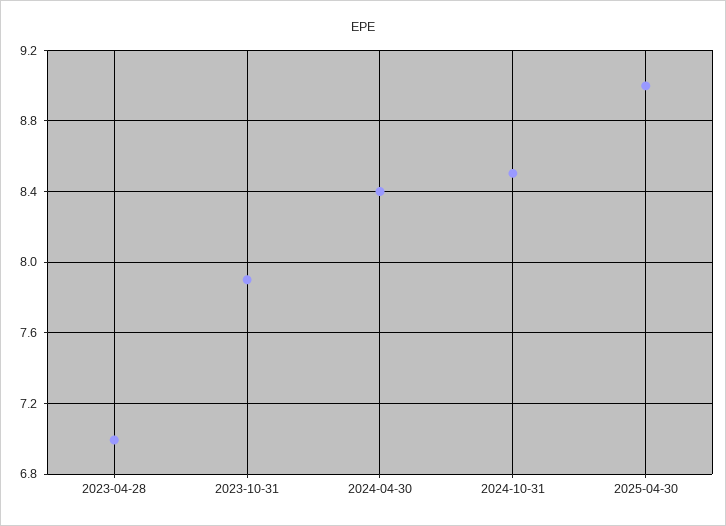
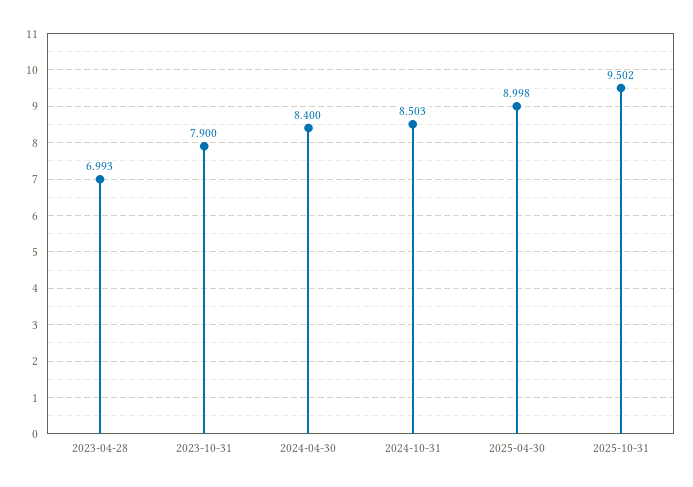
2025-10-31: none -> 9.502

